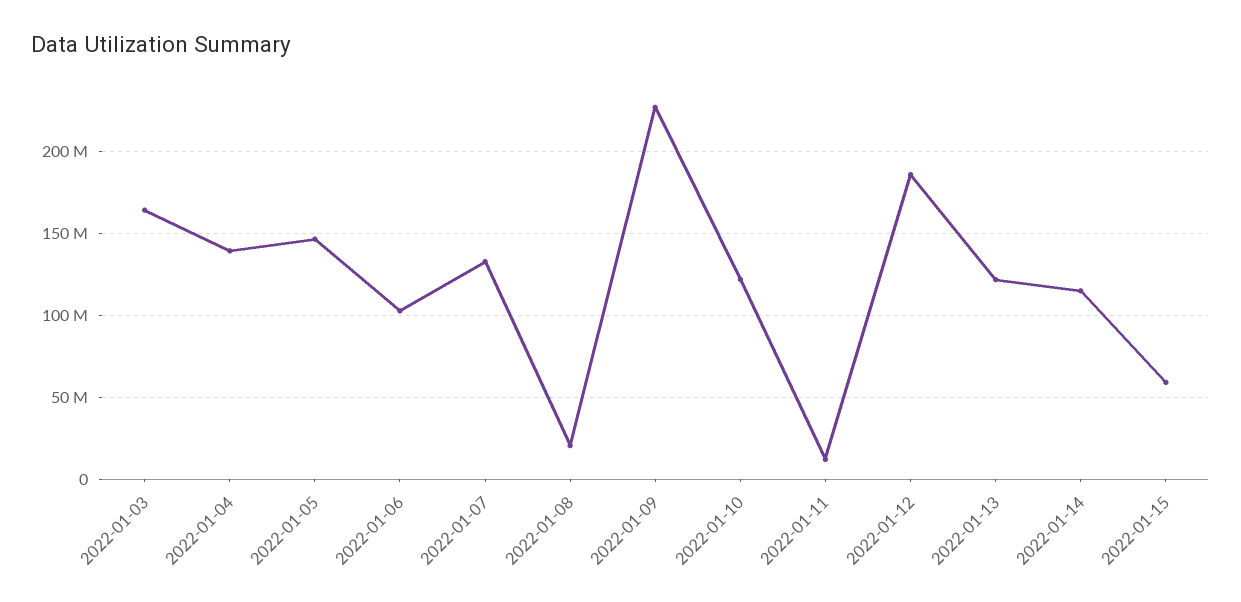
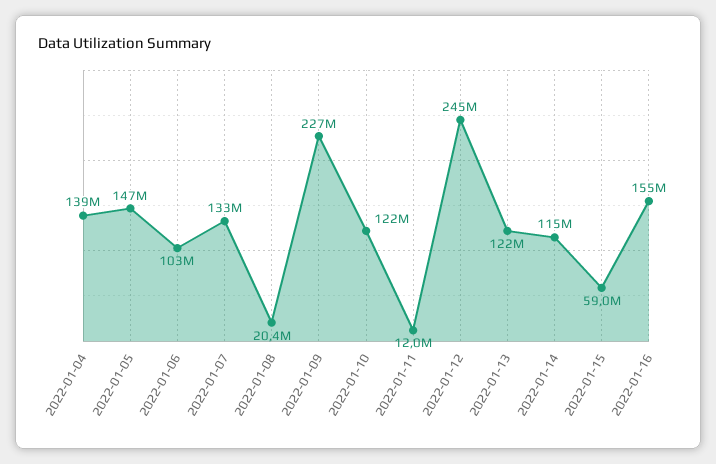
2022-01-03: 165000000 -> none
2022-01-12: 185000000 -> 245000000
2022-01-16: none -> 155000000

